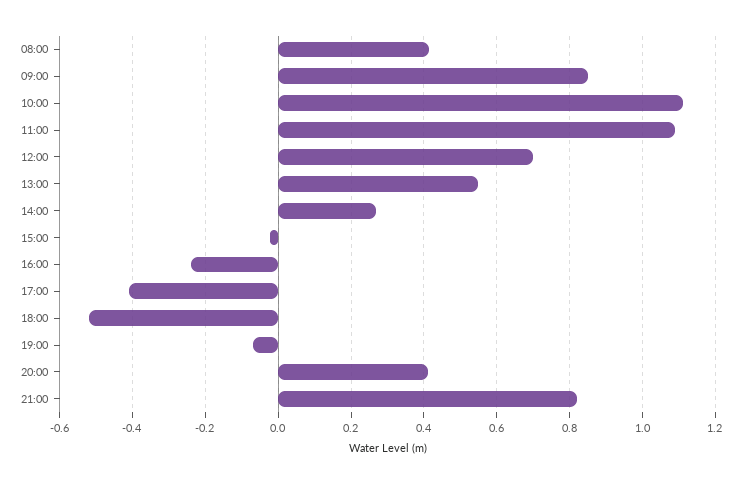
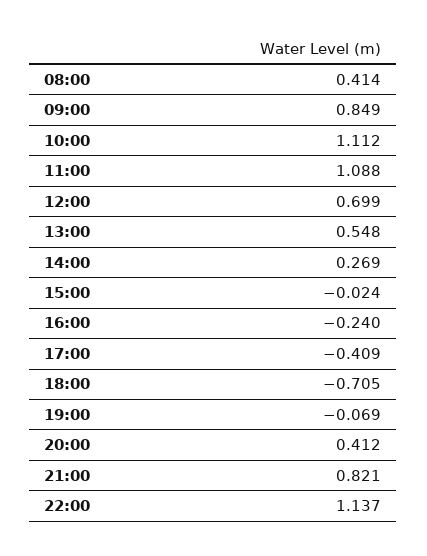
18:00: -0.52 -> -0.705
22:00: none -> 1.137

